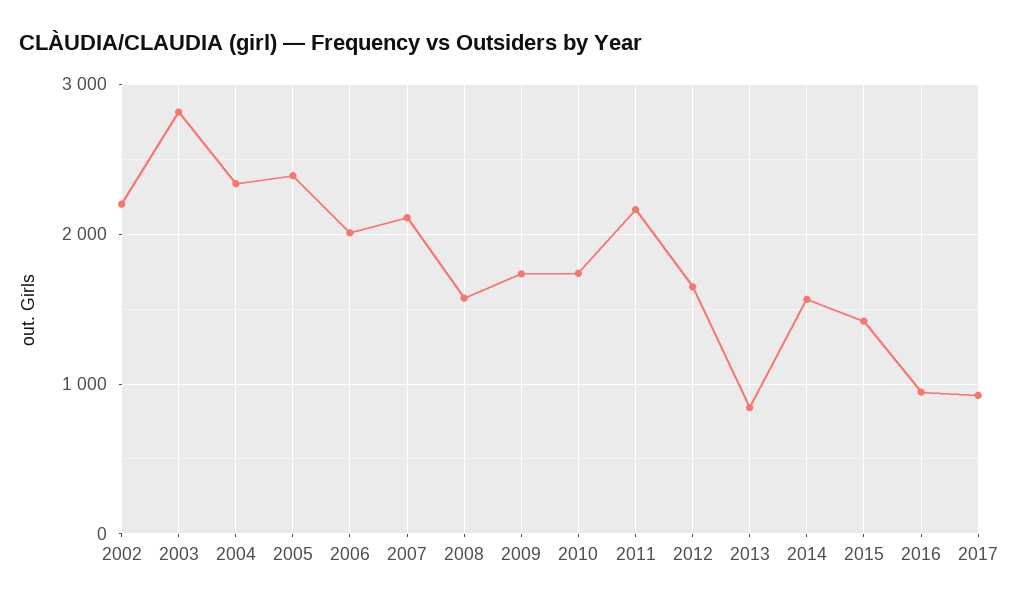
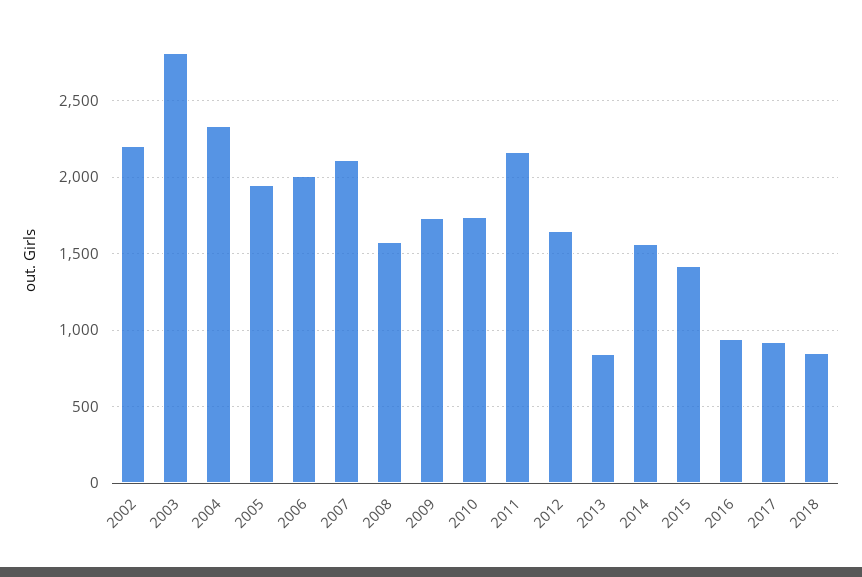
2005: 2400 -> 1950
2018: none -> 850

